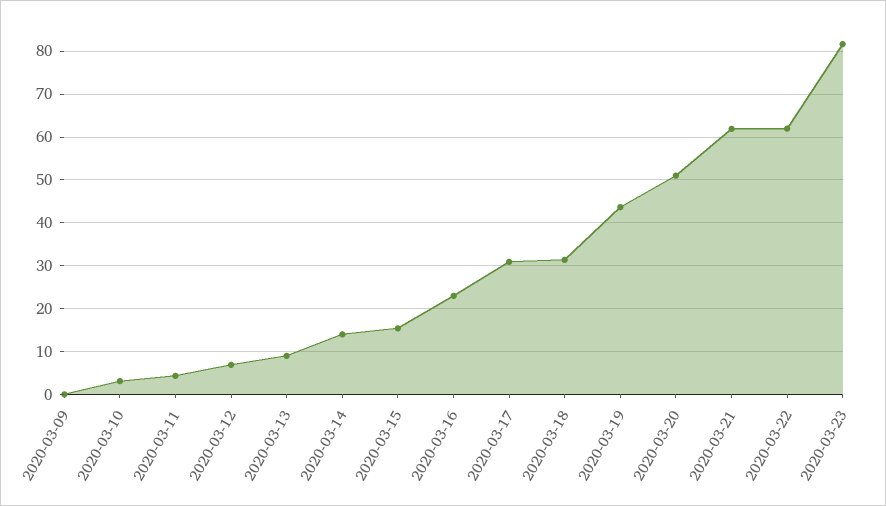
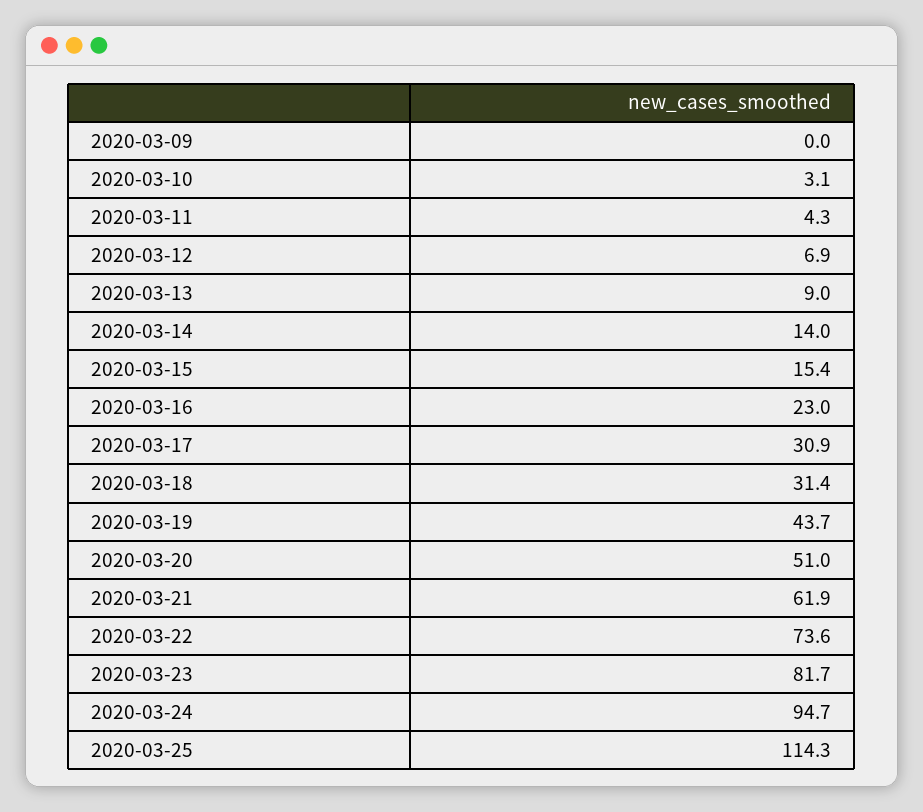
2020-03-22: 62 -> 73.6
2020-03-24: none -> 94.7
2020-03-25: none -> 114.3

